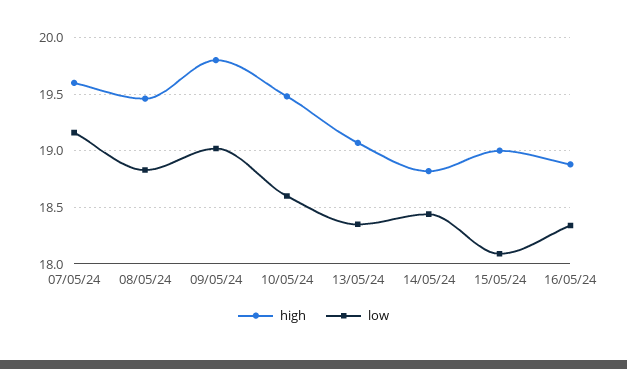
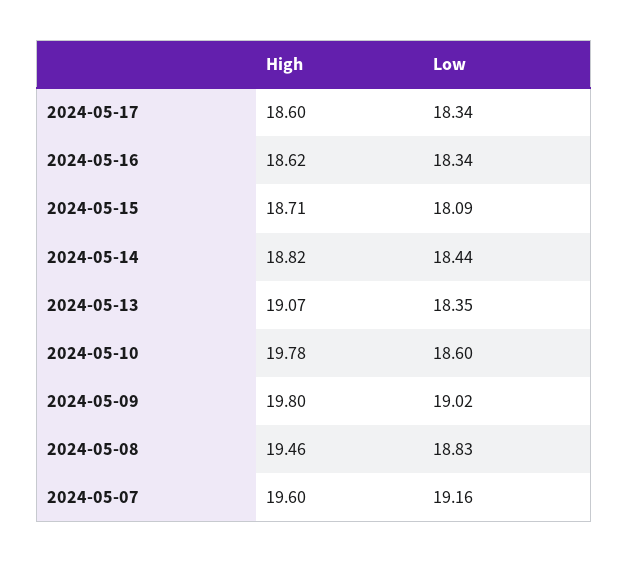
high, 10/05/24: 19.5 -> 19.78
high, 15/05/24: 19 -> 18.71
high, 16/05/24: 18.9 -> 18.62
high, 2024-05-17: none -> 18.6
low, 2024-05-17: none -> 18.34

